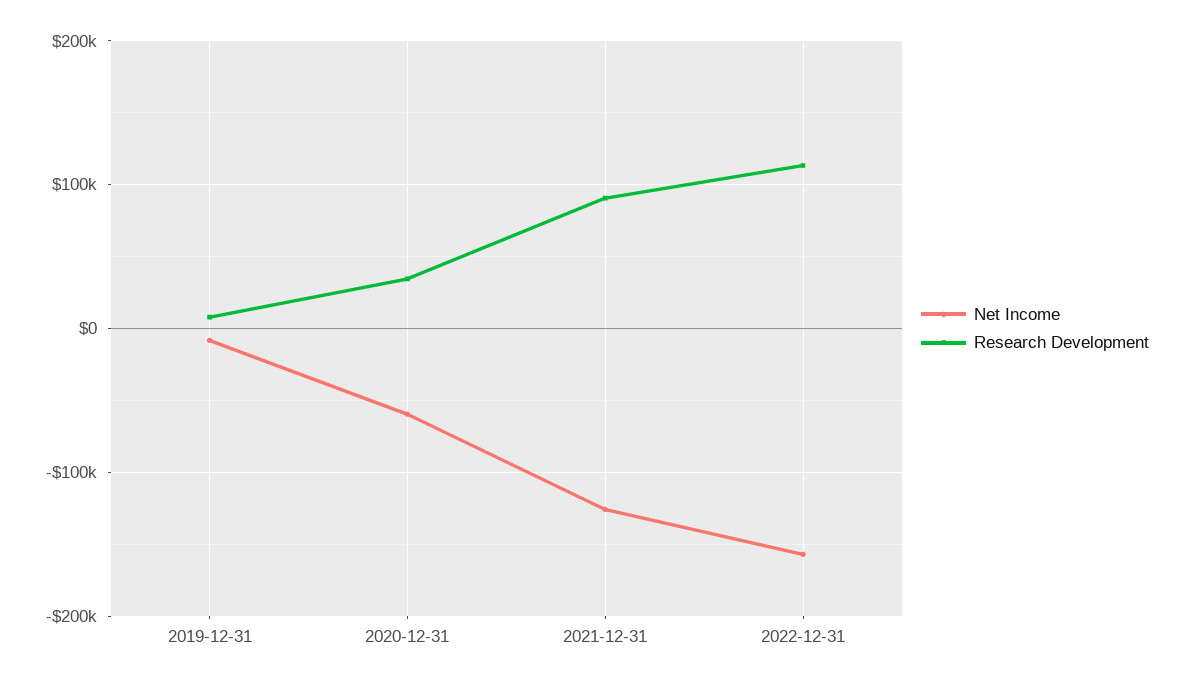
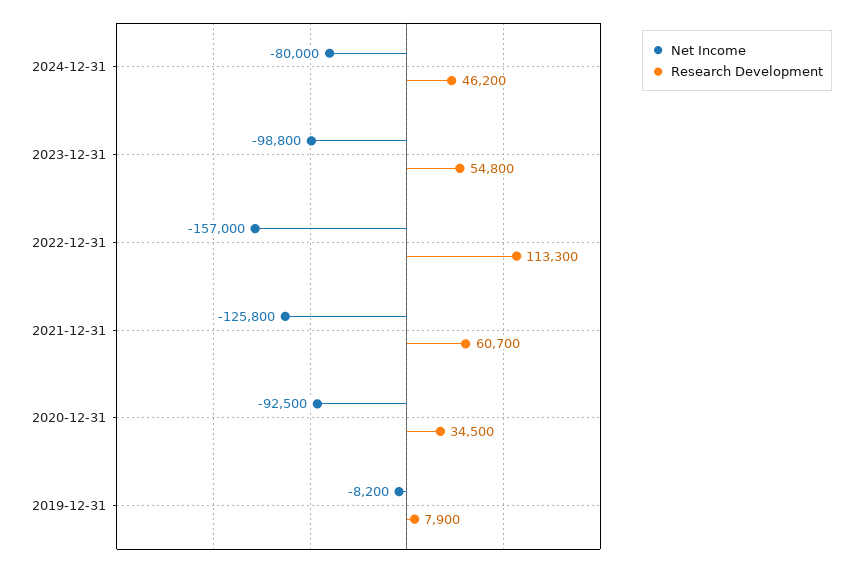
Net Income, 2020-12-31: -60000 -> -92500
Research Development, 2021-12-31: 90000 -> 60700
Net Income, 2024-12-31: none -> -80000
Research Development, 2024-12-31: none -> 46200
Net Income, 2023-12-31: none -> -98800
Research Development, 2023-12-31: none -> 54800

